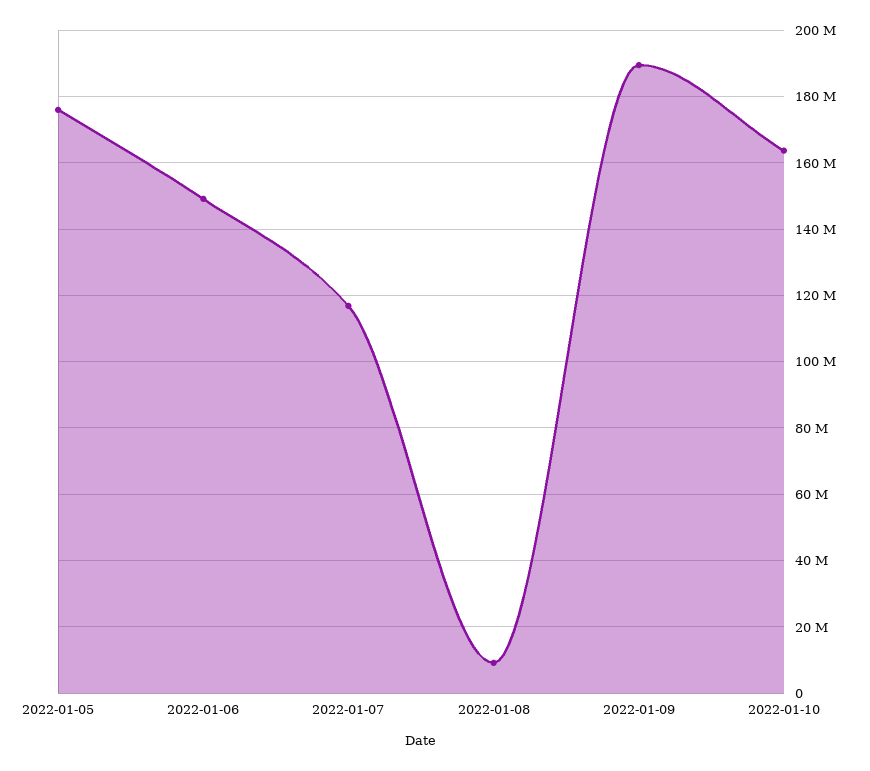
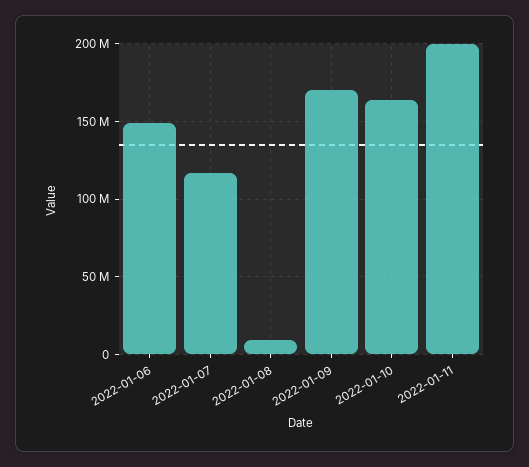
2022-01-05: 176000000 -> none
2022-01-09: 190000000 -> 170000000
2022-01-11: none -> 200000000

